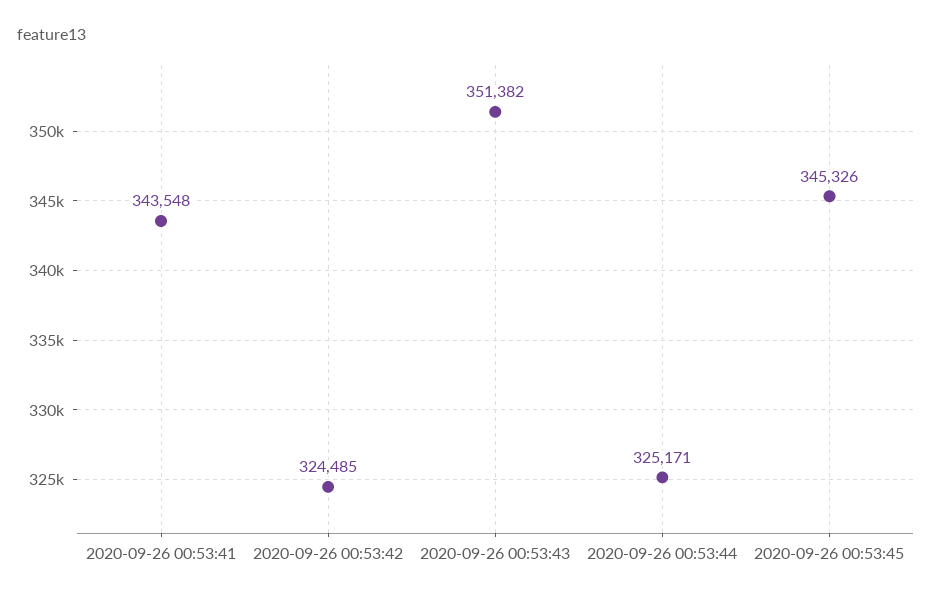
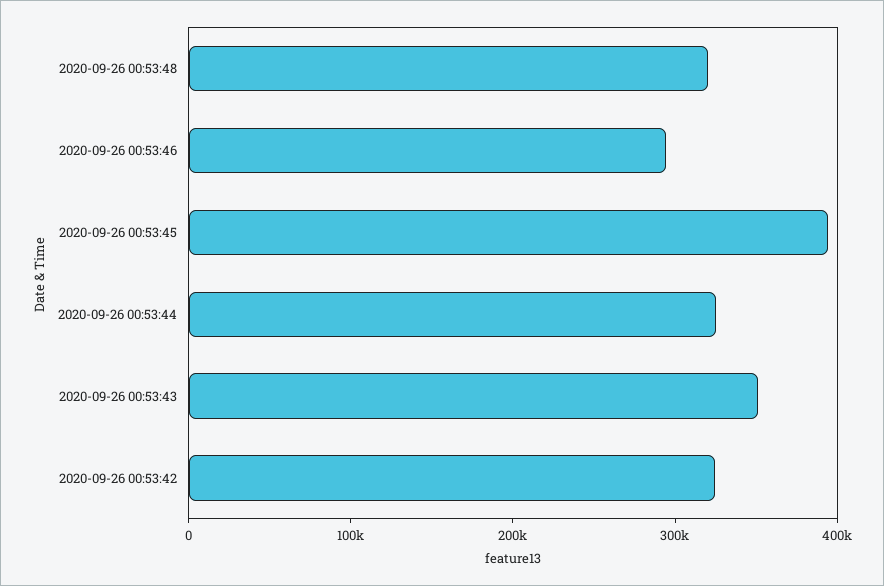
2020-09-26 00:53:41: 343548 -> none
2020-09-26 00:53:45: 345326 -> 400000
2020-09-26 00:53:48: none -> 320000
2020-09-26 00:53:46: none -> 300000

